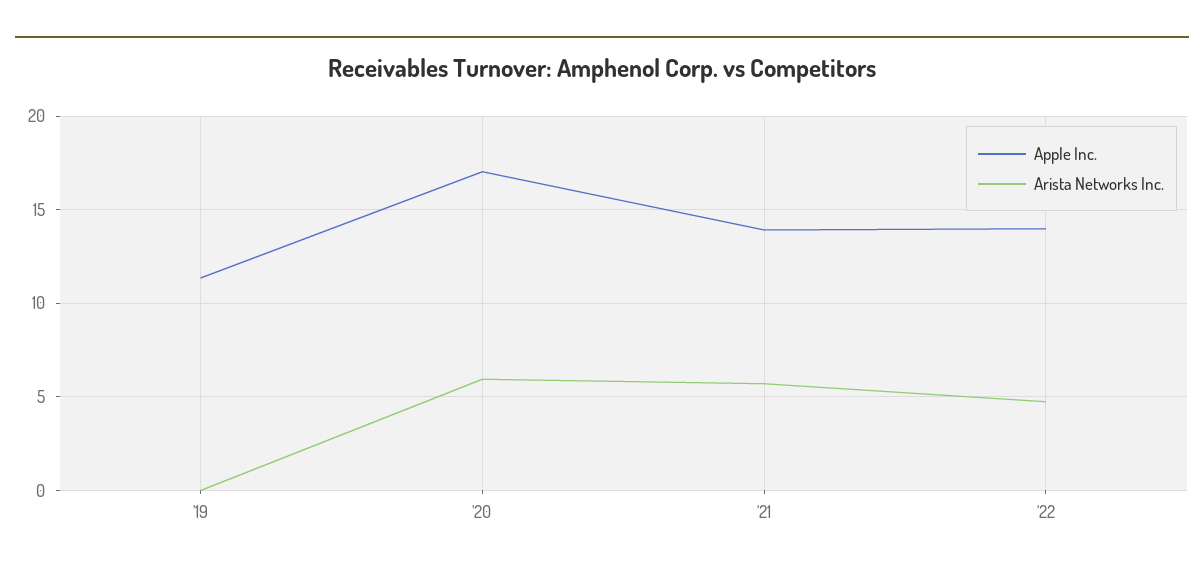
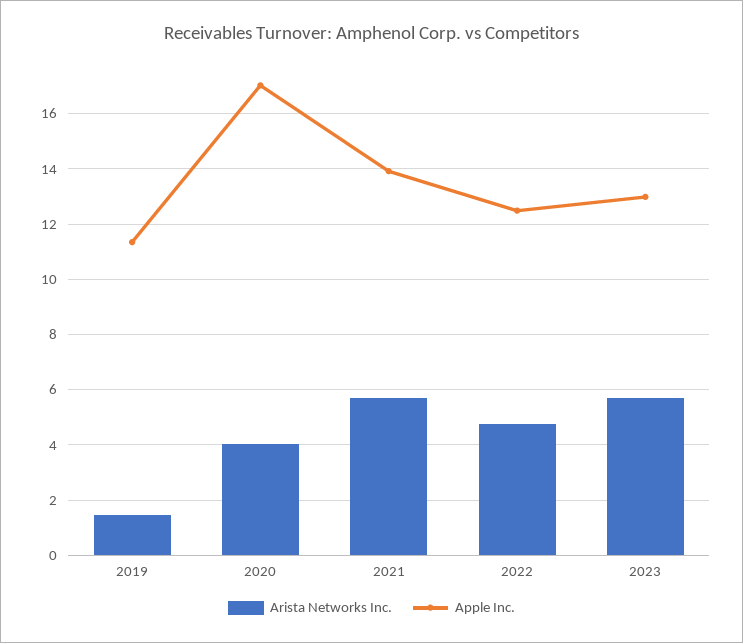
Arista Networks Inc., '19: 0 -> 1.5
Arista Networks Inc., '20: 6 -> 4
Apple Inc., '22: 14 -> 12.5
Arista Networks Inc., 2023: none -> 5.75
Apple Inc., 2023: none -> 13

